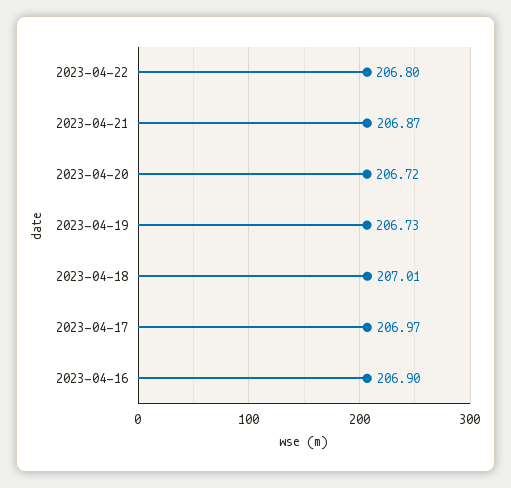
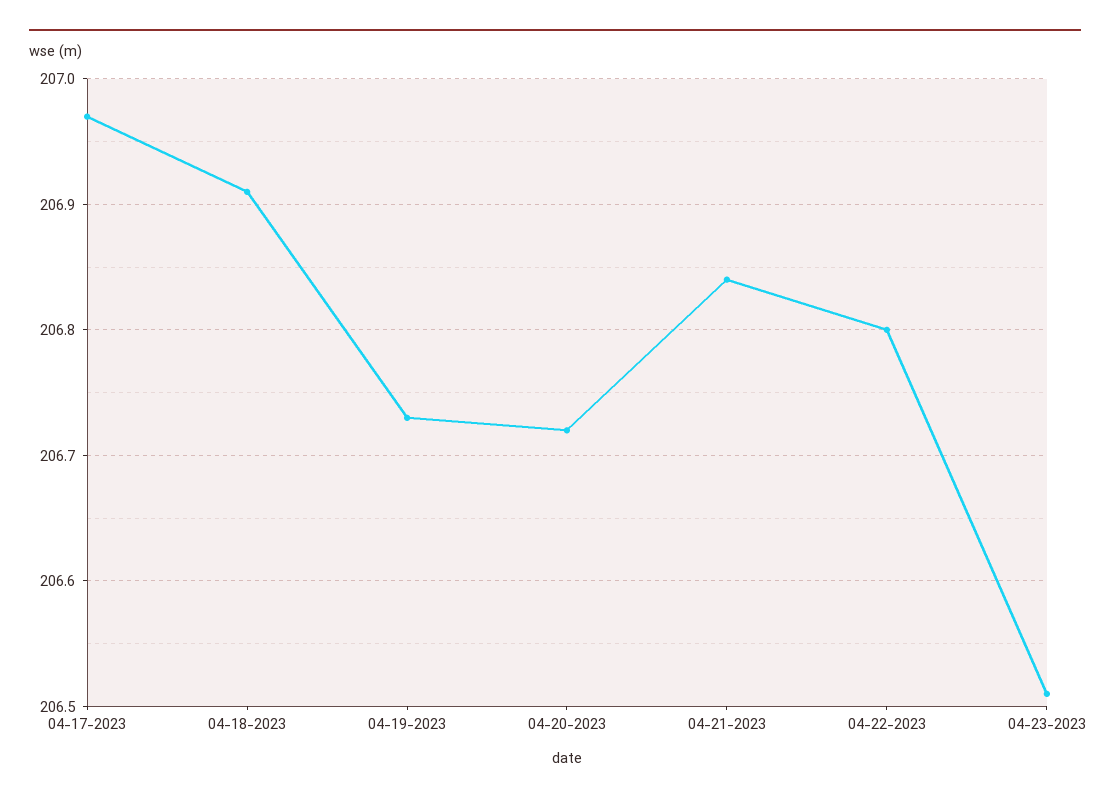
2023-04-21: 206.87 -> 206.84
2023-04-18: 207.01 -> 206.91
2023-04-16: 206.9 -> none
04-23-2023: none -> 206.51

